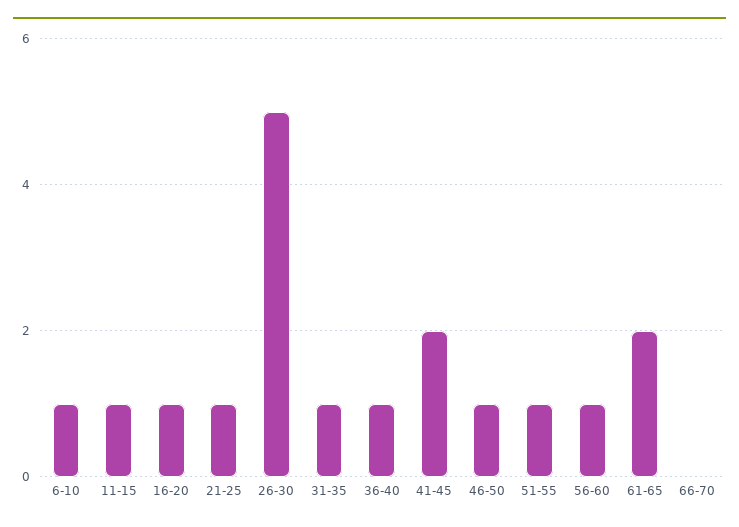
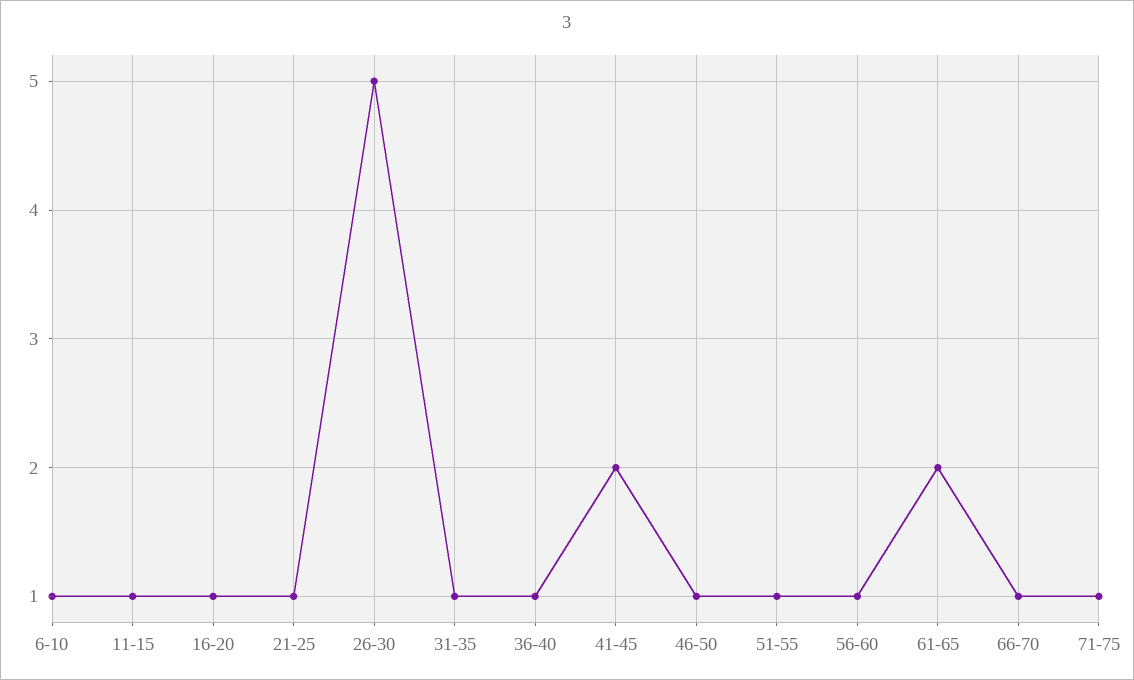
66-70: 0 -> 1
71-75: none -> 1

